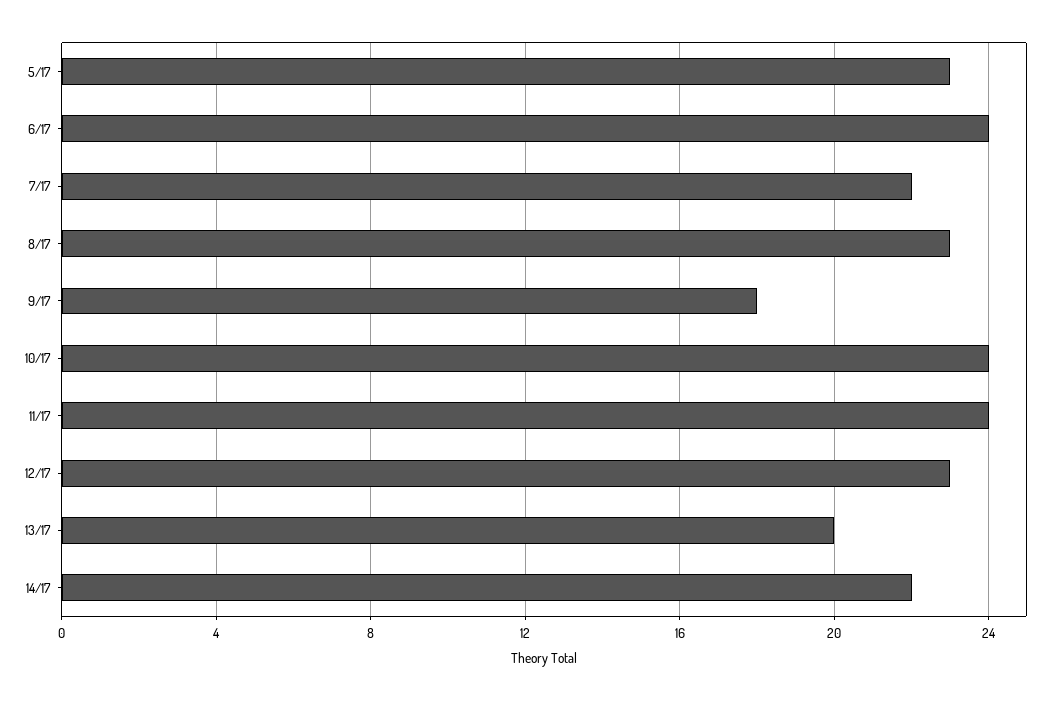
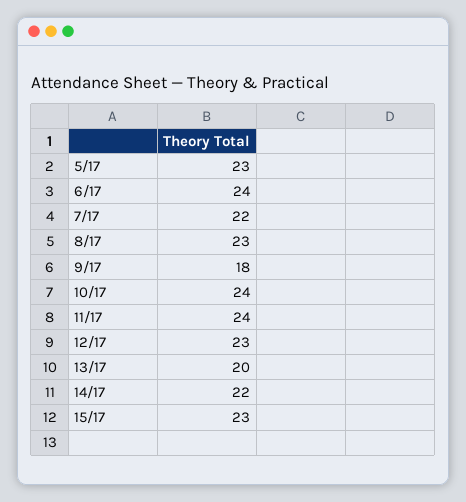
15/17: none -> 23

